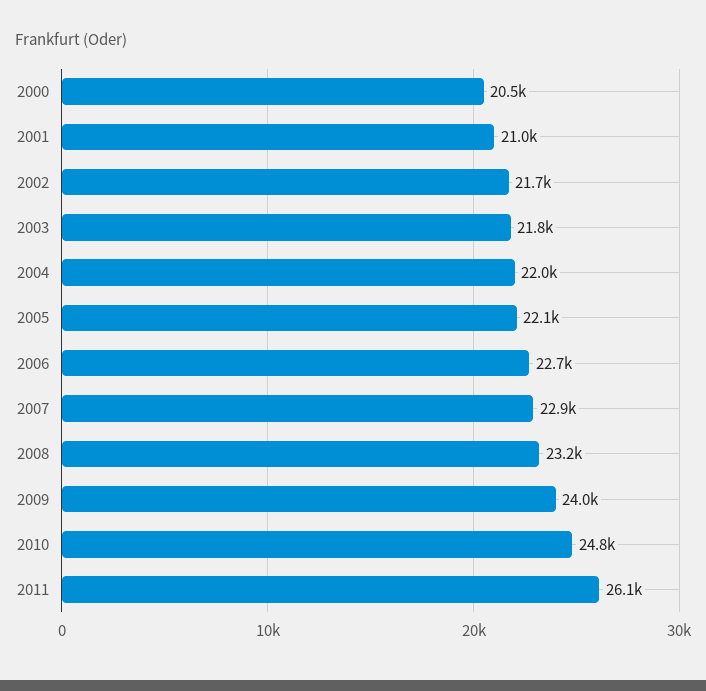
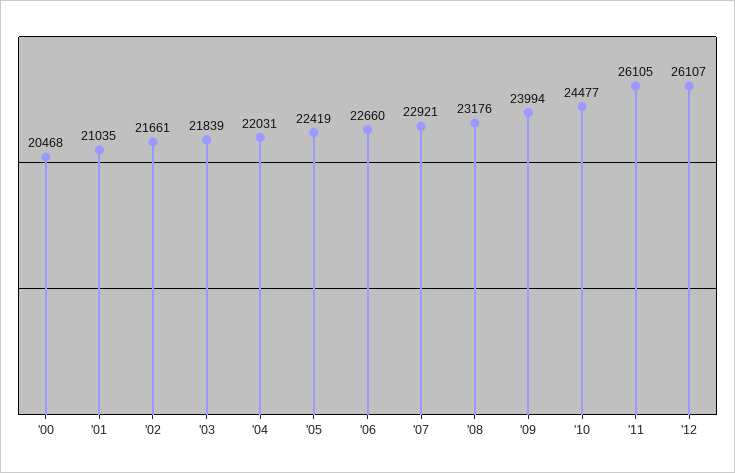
2005: 22100 -> 22419
2010: 24800 -> 24477
'12: none -> 26107

